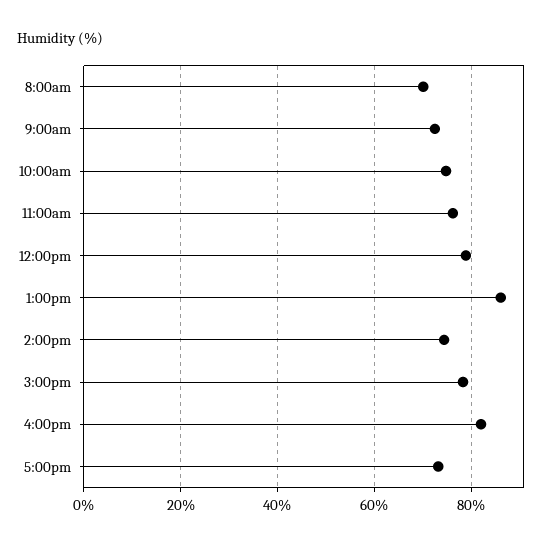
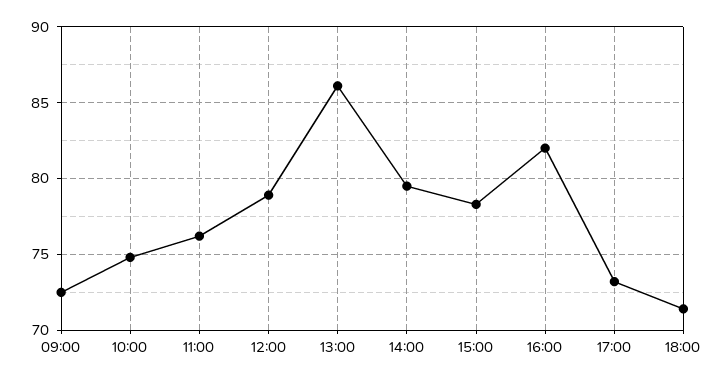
8:00am: 70 -> none
2:00pm: 74 -> 79.5
18:00: none -> 71.5

